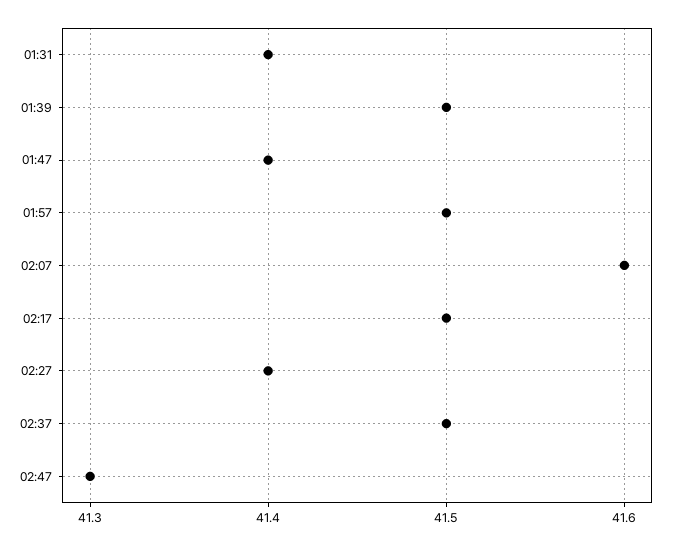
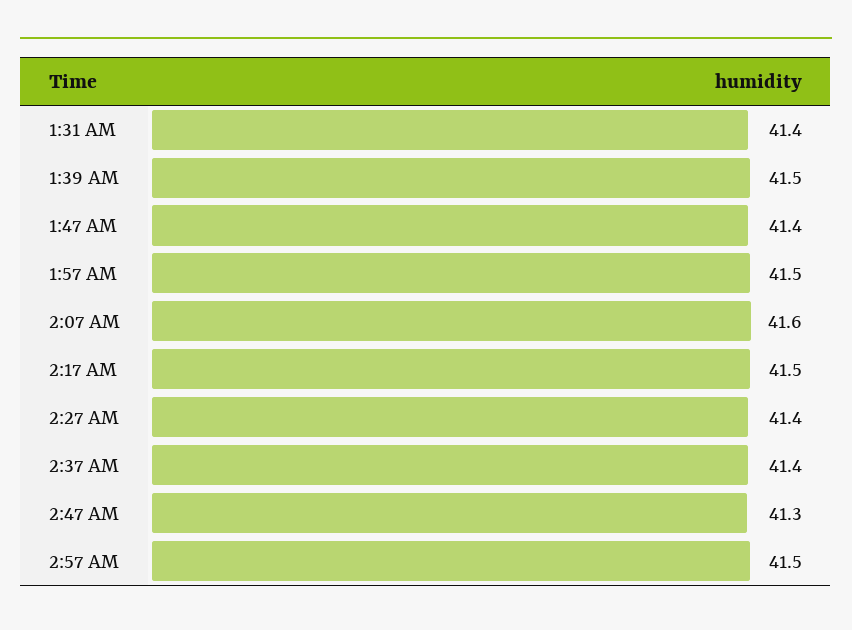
02:37: 41.5 -> 41.4
2:57 AM: none -> 41.5

